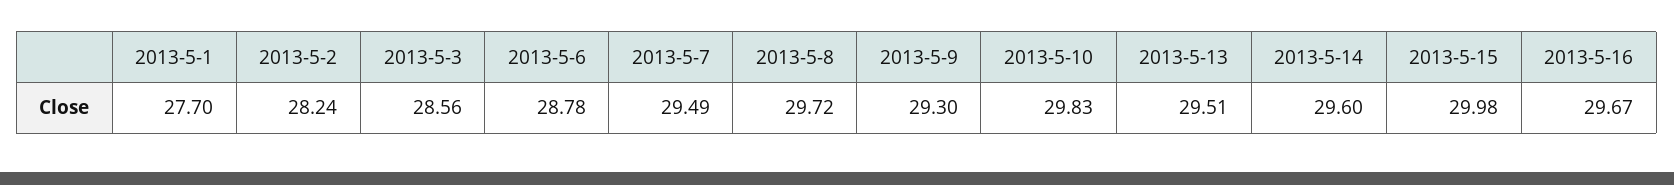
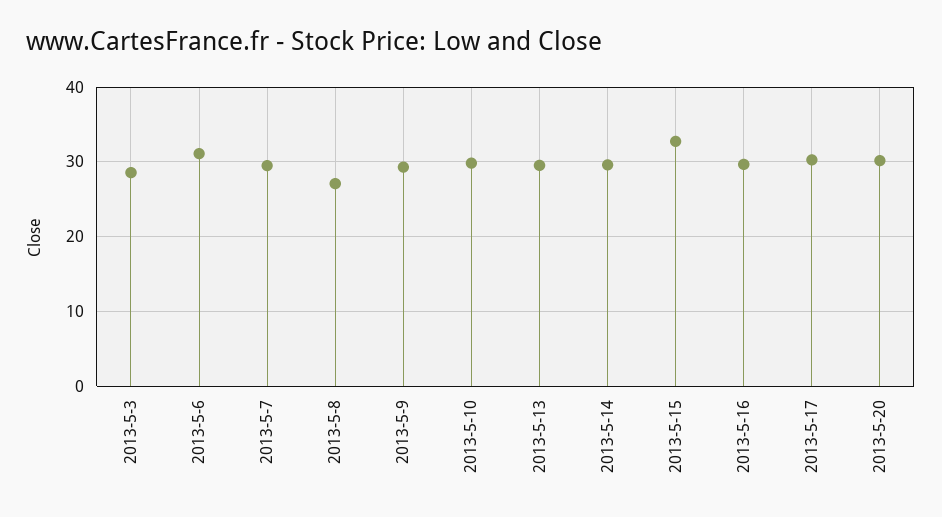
2013-5-1: 27.7 -> none
2013-5-2: 28.24 -> none
2013-5-6: 28.78 -> 31
2013-5-8: 29.72 -> 27
2013-5-15: 29.98 -> 33
2013-5-17: none -> 30
2013-5-20: none -> 30

